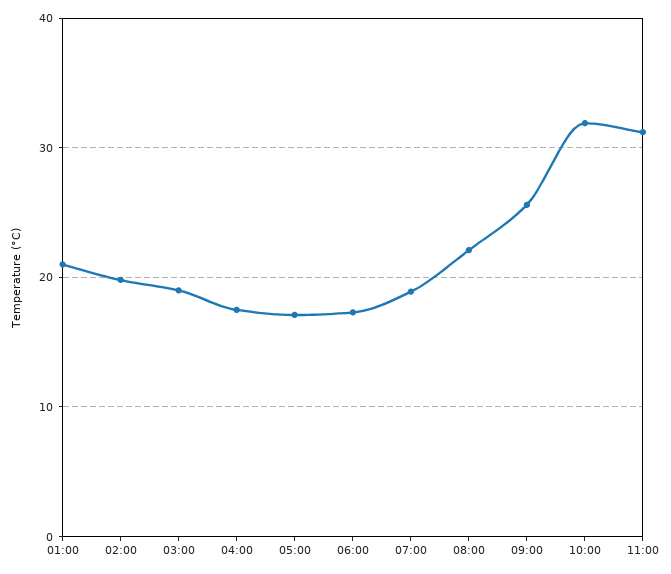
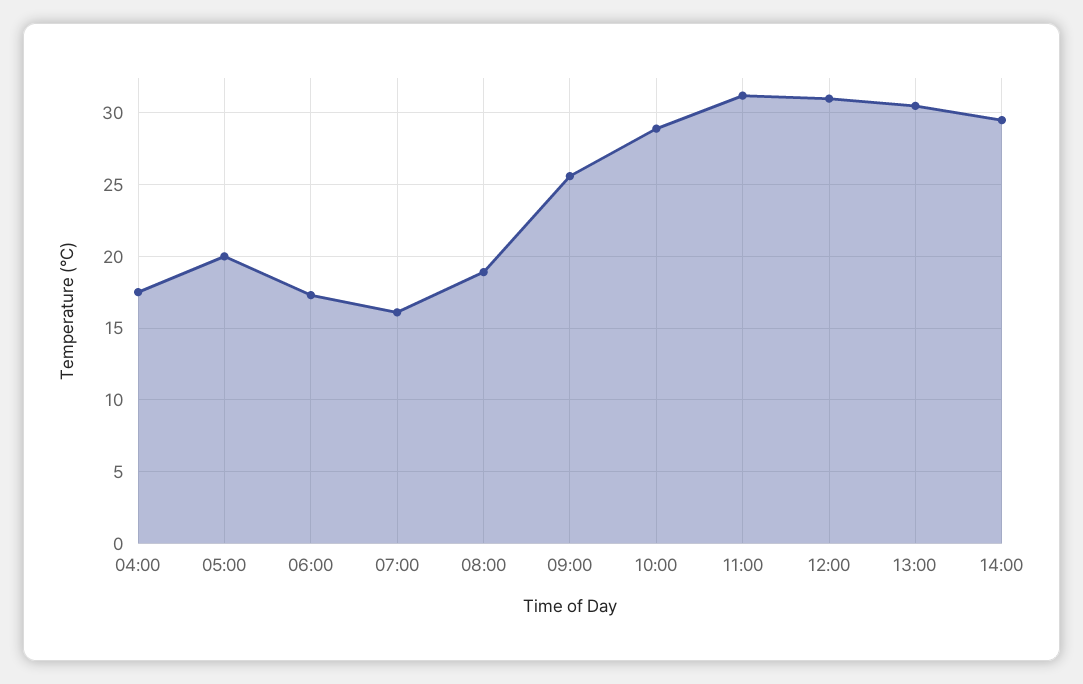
01:00: 21 -> none
02:00: 20 -> none
03:00: 19 -> none
05:00: 17 -> 20
07:00: 19 -> 16
08:00: 22 -> 19
10:00: 32 -> 29
12:00: none -> 31
13:00: none -> 30.5
14:00: none -> 29.5

